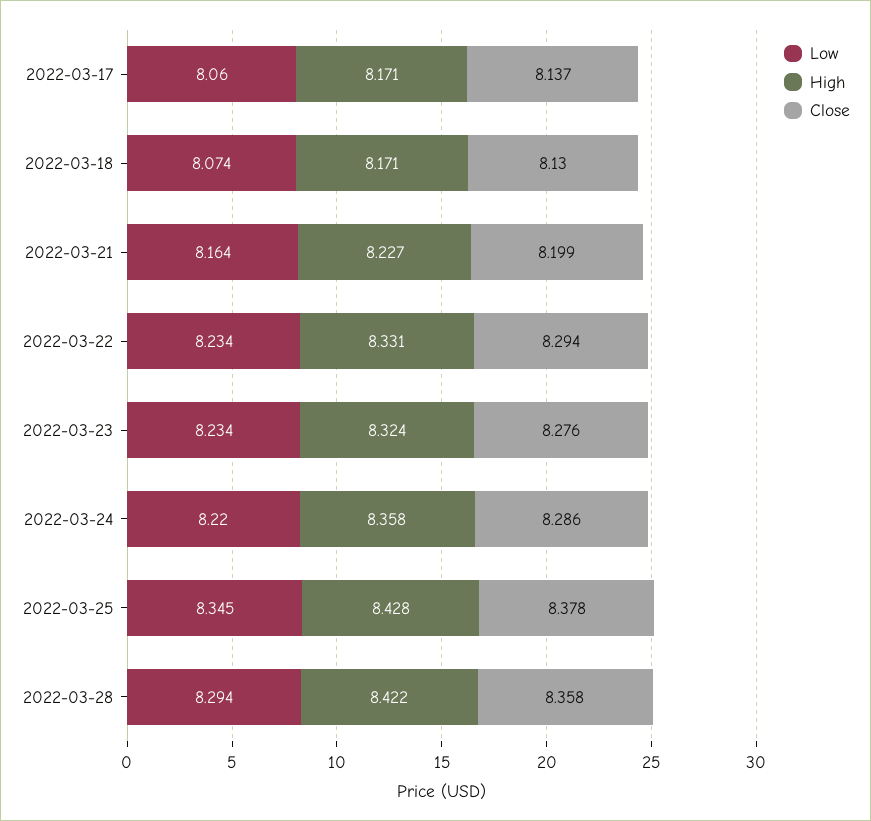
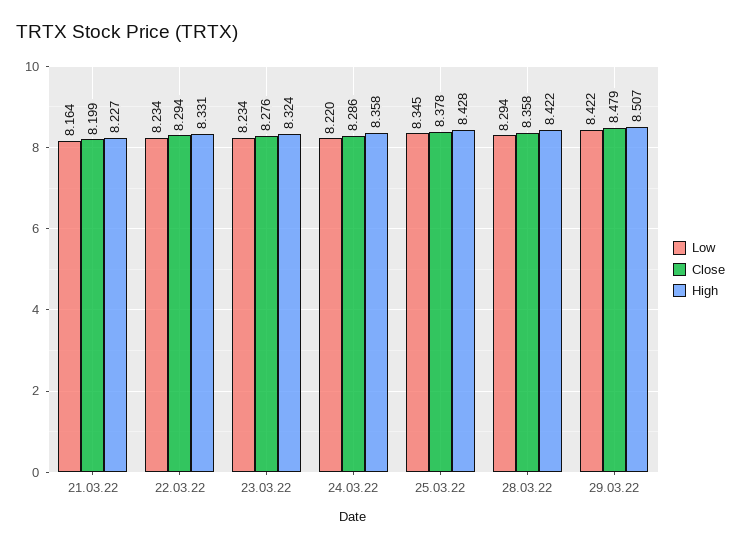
Low, 2022-03-17: 8.06 -> none
High, 2022-03-17: 8.171 -> none
Close, 2022-03-17: 8.137 -> none
Low, 2022-03-18: 8.074 -> none
High, 2022-03-18: 8.171 -> none
Close, 2022-03-18: 8.13 -> none
Low, 29.03.22: none -> 8.422
Close, 29.03.22: none -> 8.479
High, 29.03.22: none -> 8.507

